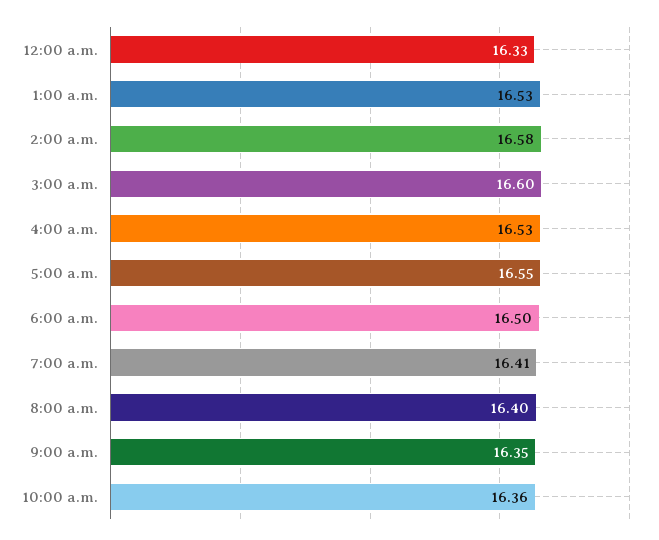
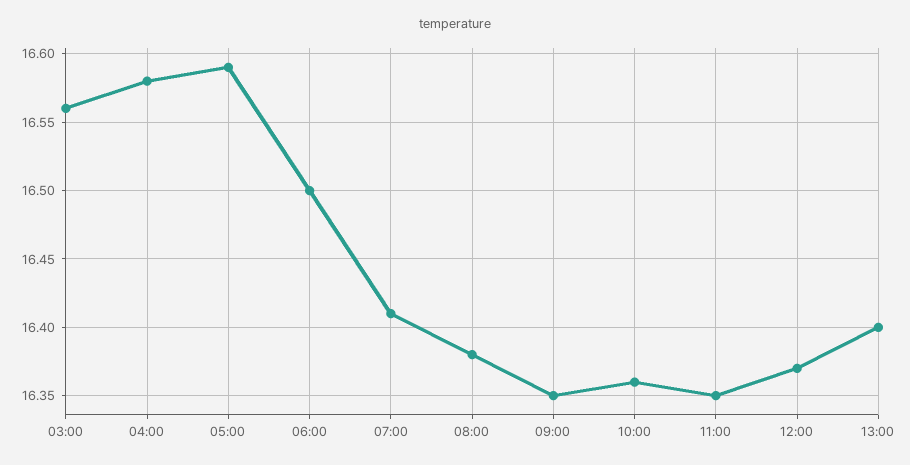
12:00 a.m.: 16.33 -> none
1:00 a.m.: 16.53 -> none
2:00 a.m.: 16.58 -> none
3:00 a.m.: 16.6 -> 16.56
4:00 a.m.: 16.53 -> 16.58
5:00 a.m.: 16.55 -> 16.59
8:00 a.m.: 16.4 -> 16.38
11:00: none -> 16.35
12:00: none -> 16.37
13:00: none -> 16.4

